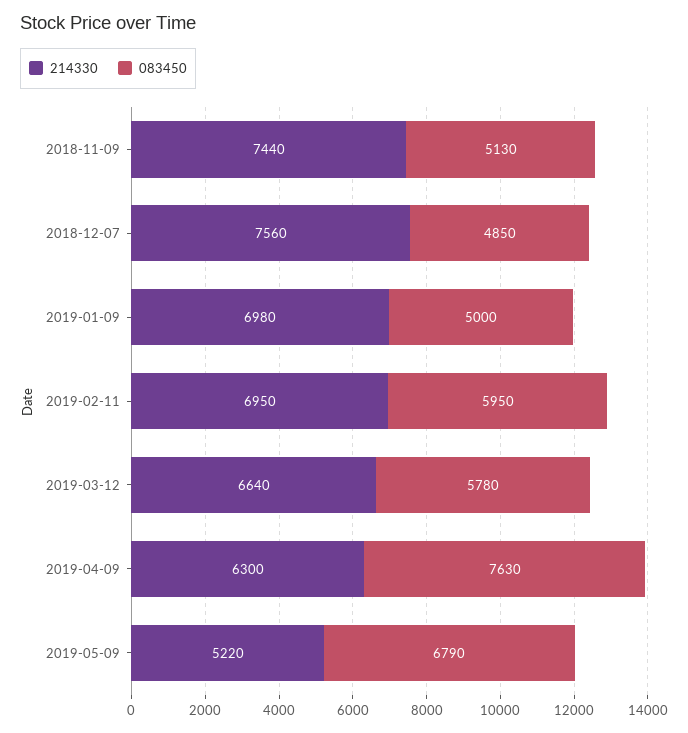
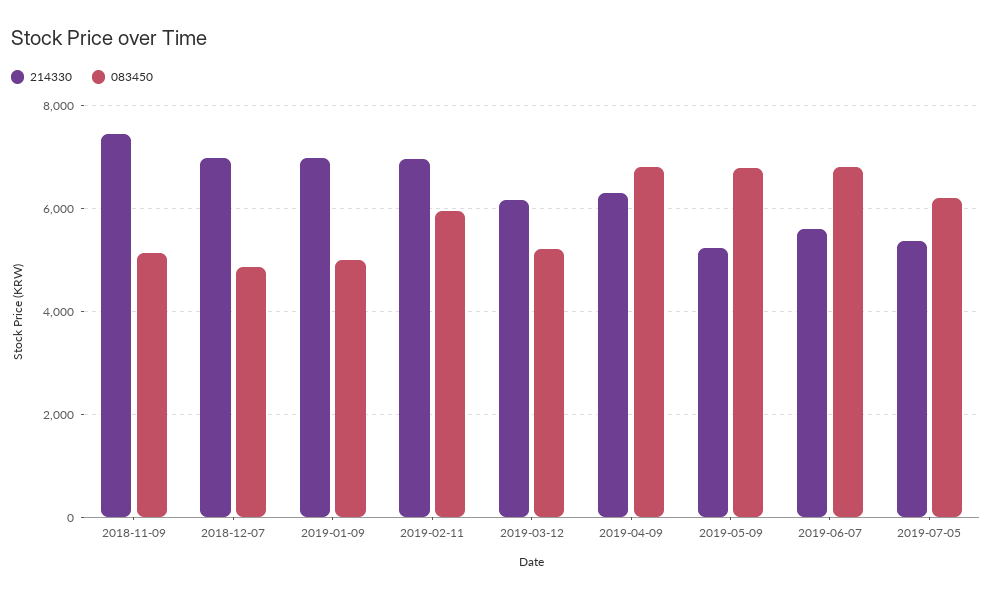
214330, 2018-12-07: 7560 -> 7000
214330, 2019-03-12: 6640 -> 6200
083450, 2019-03-12: 5780 -> 5200
083450, 2019-04-09: 7630 -> 6800
214330, 2019-06-07: none -> 5600
083450, 2019-06-07: none -> 6800
214330, 2019-07-05: none -> 5400
083450, 2019-07-05: none -> 6200

